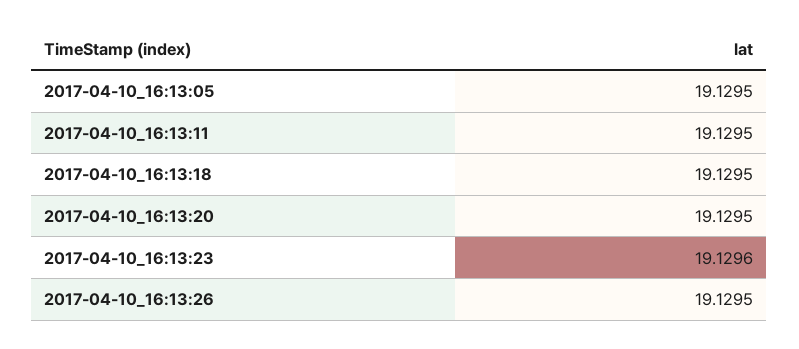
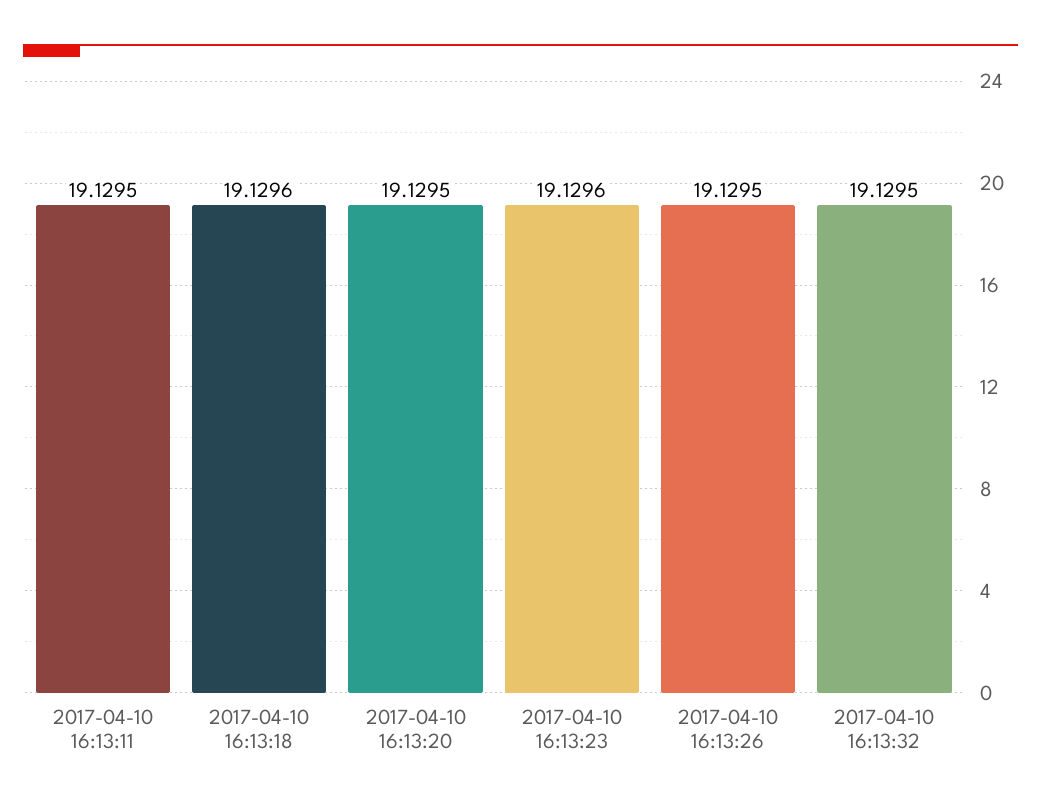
2017-04-10_16:13:05: 19.1295 -> none
2017-04-10_16:13:18: 19.1295 -> 19.1296
2017-04-10 16:13:32: none -> 19.1295

